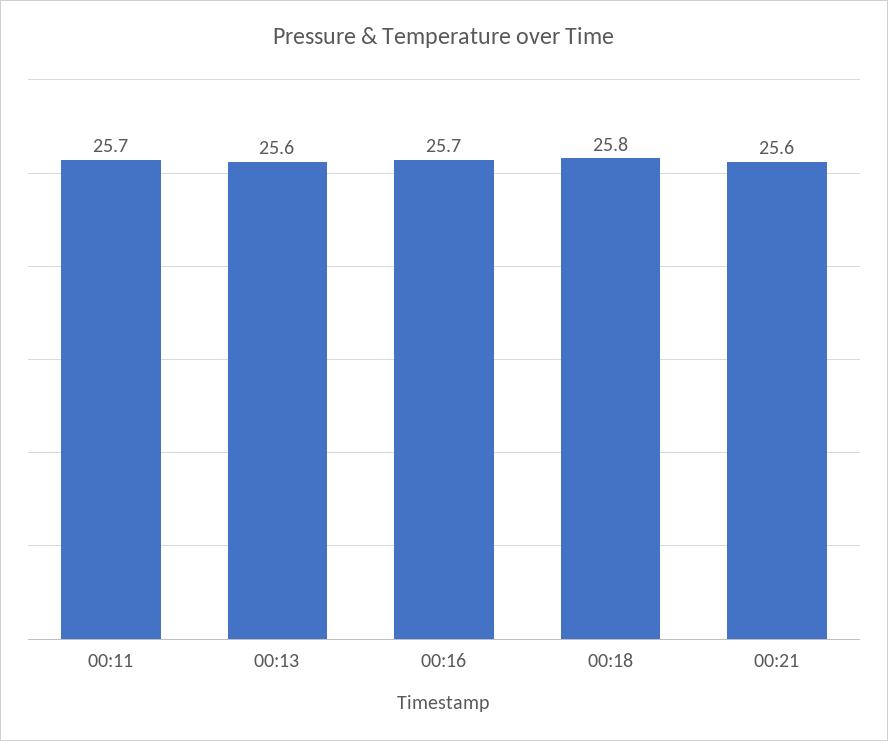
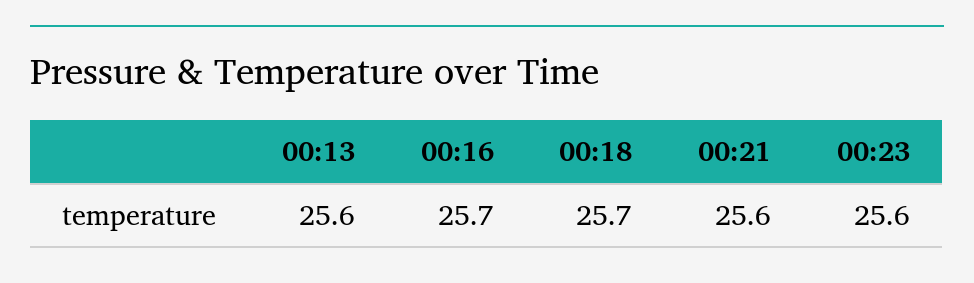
00:11: 25.7 -> none
00:18: 25.8 -> 25.7
00:23: none -> 25.6

